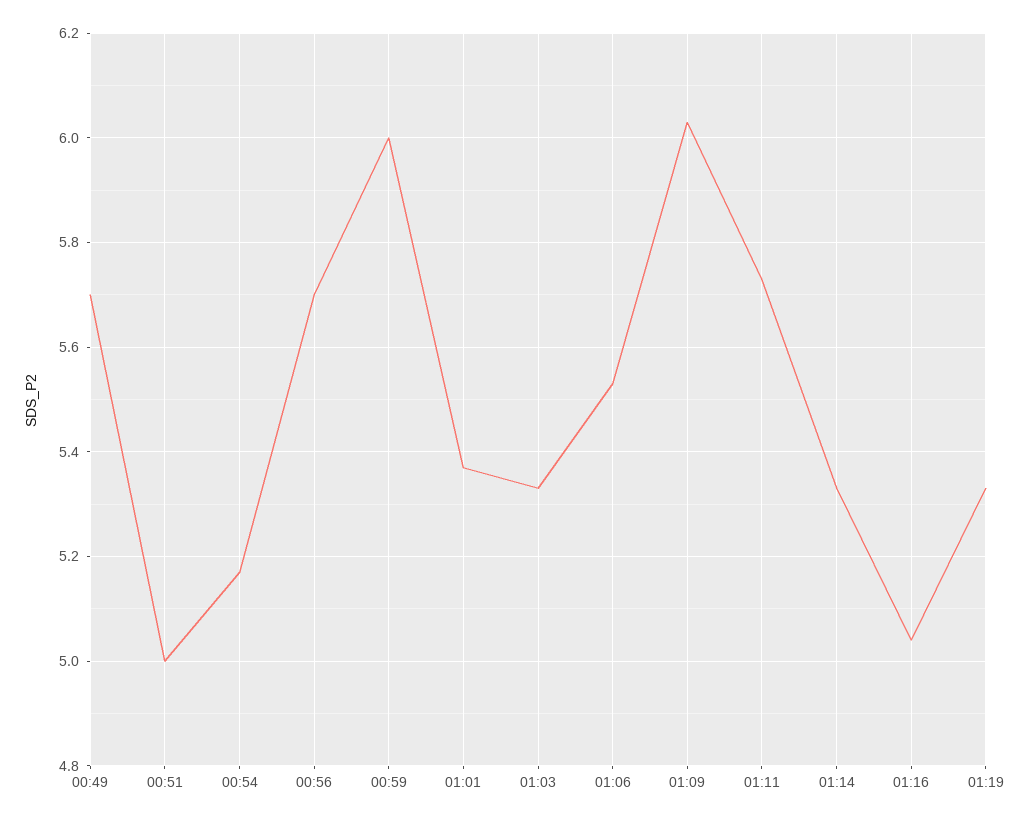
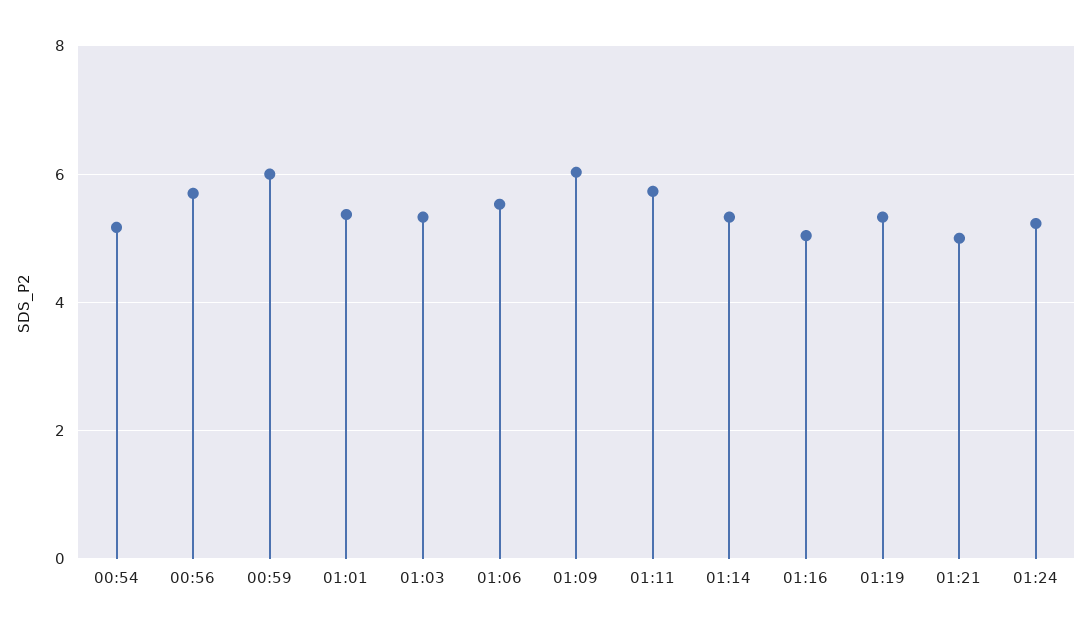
00:49: 5.7 -> none
00:51: 5 -> none
01:21: none -> 5
01:24: none -> 5.2

